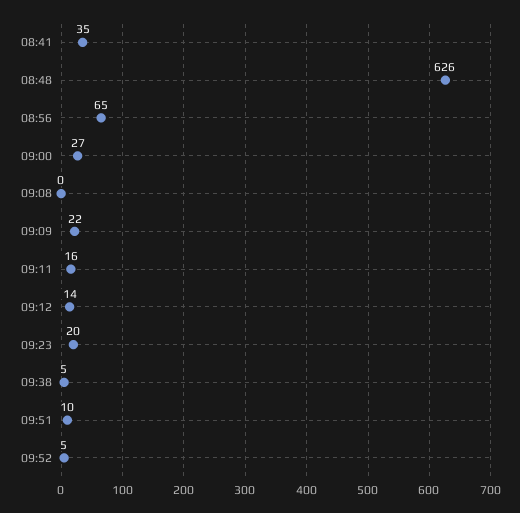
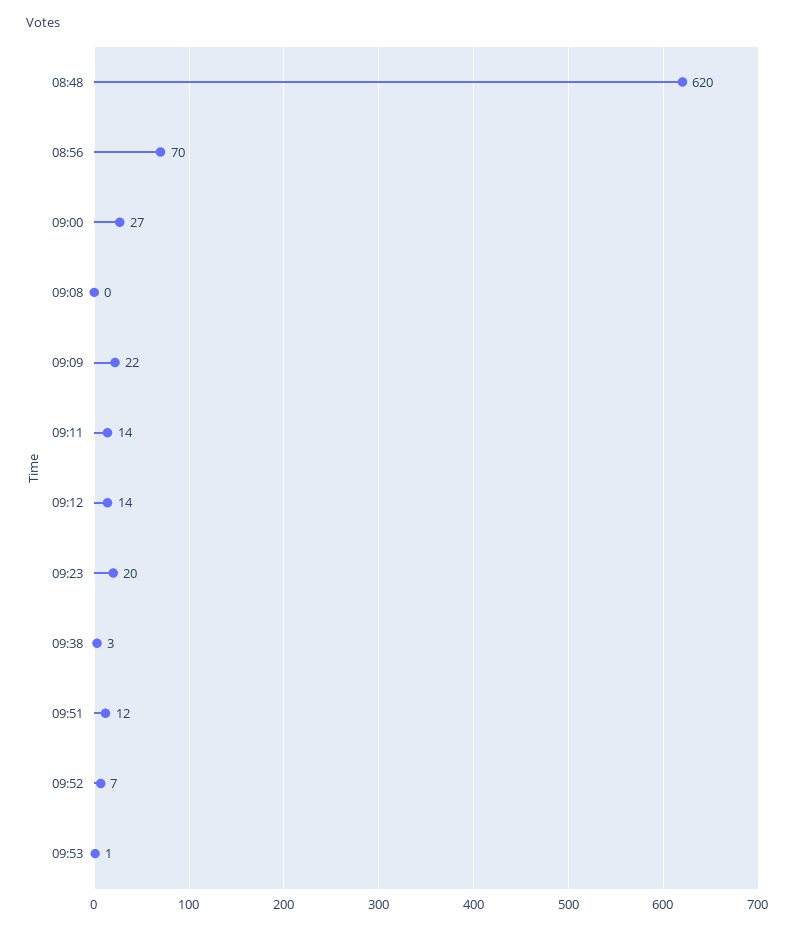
08:41: 35 -> none
08:48: 626 -> 620
08:56: 65 -> 70
09:11: 16 -> 14
09:38: 5 -> 3
09:51: 10 -> 12
09:52: 5 -> 7
09:53: none -> 1

